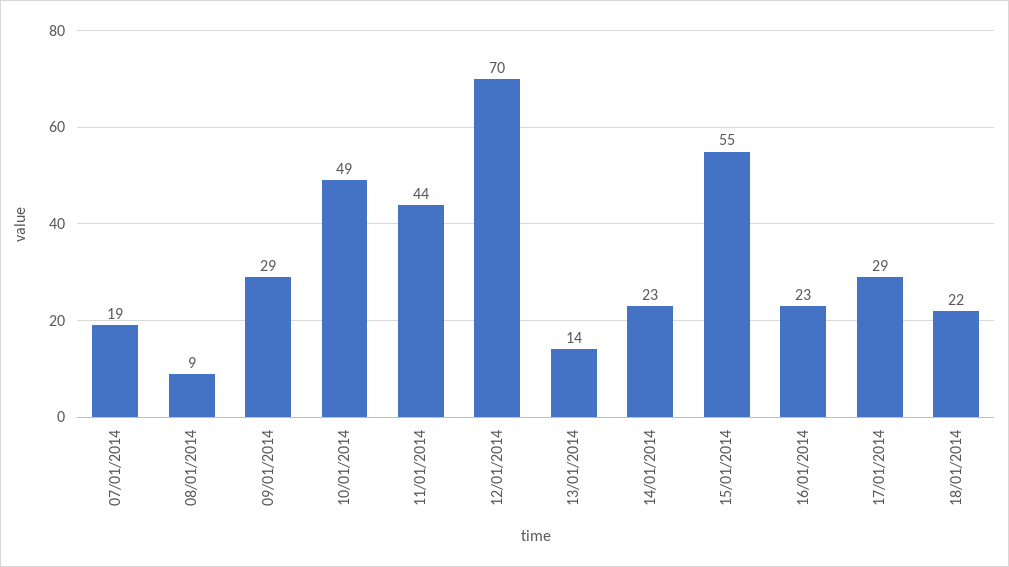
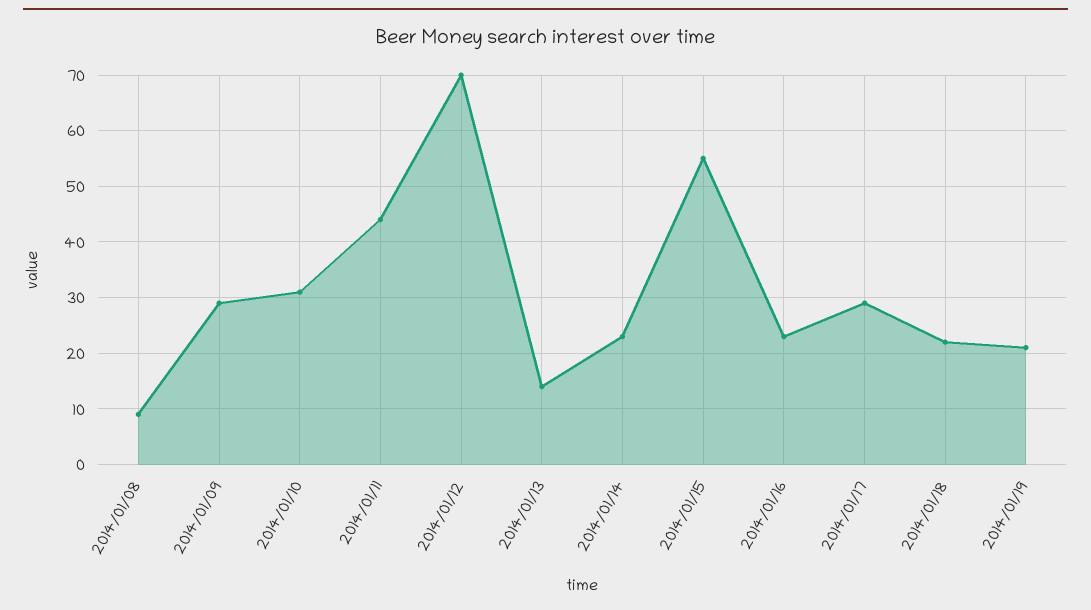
07/01/2014: 19 -> none
10/01/2014: 49 -> 30
2014/01/19: none -> 20

